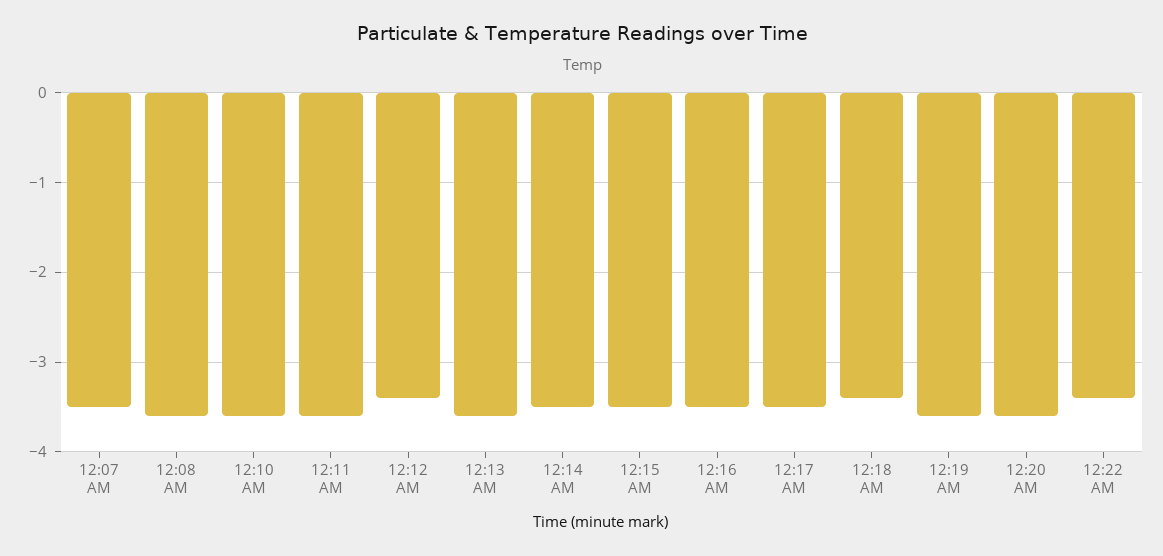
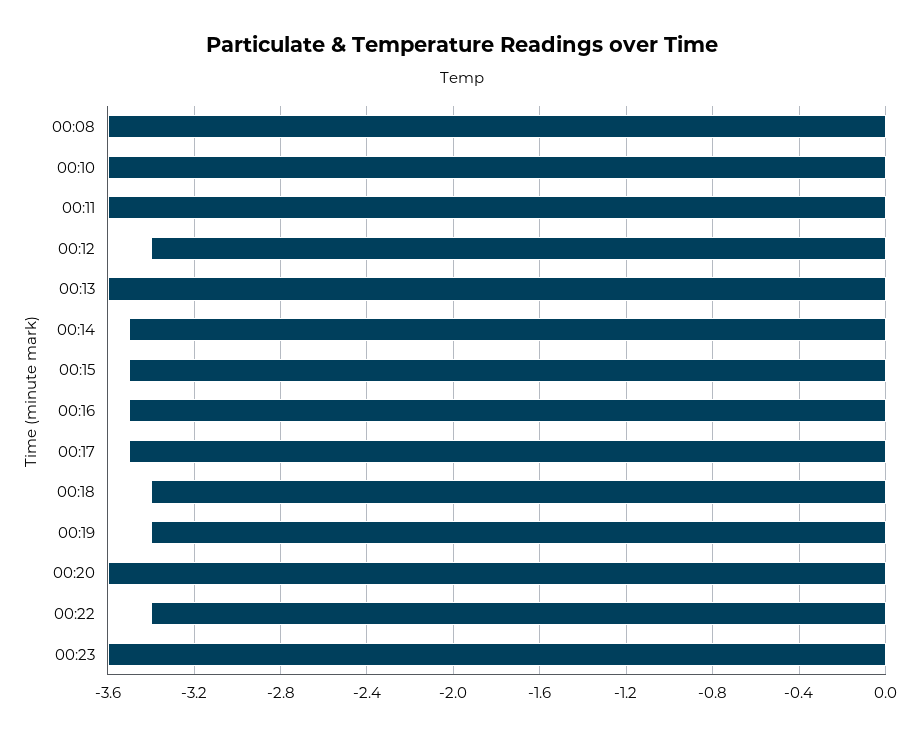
12:07 AM: -3.5 -> none
12:19 AM: -3.6 -> -3.4
00:23: none -> -3.6

